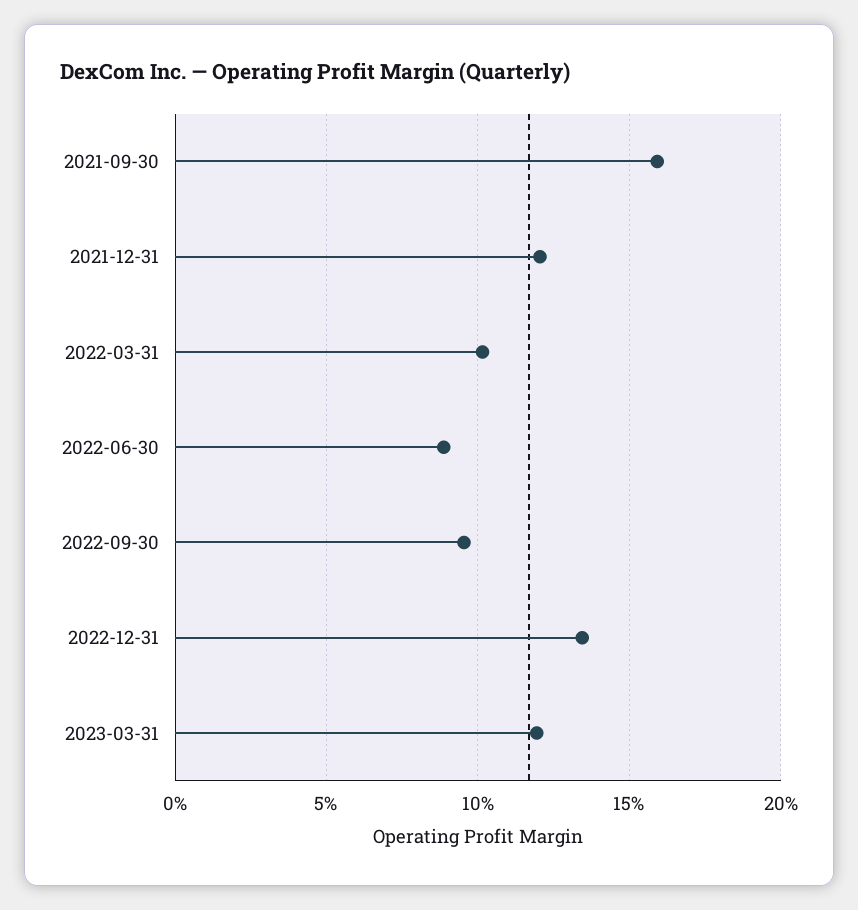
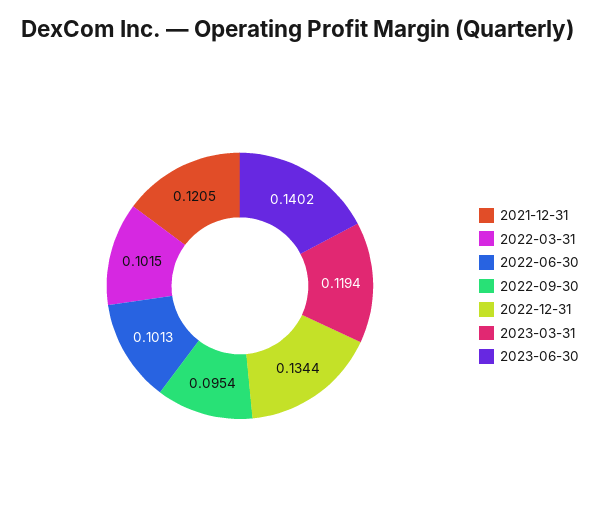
2021-09-30: 0.16 -> none
2022-06-30: 0.09 -> 0.1013
2023-06-30: none -> 0.1402

